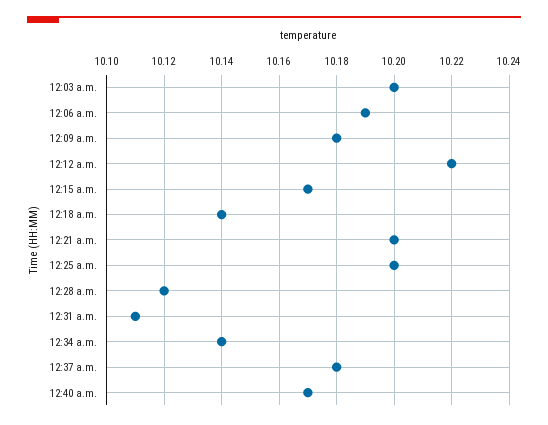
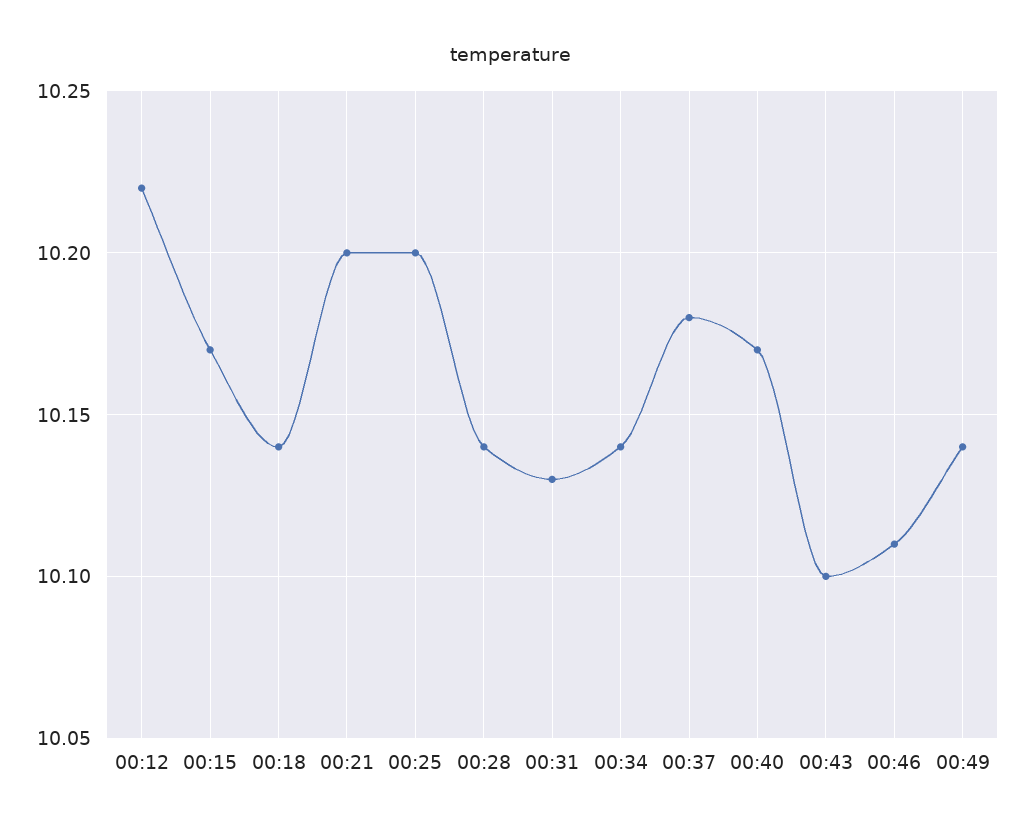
12:03 a.m.: 10.2 -> none
12:06 a.m.: 10.19 -> none
12:09 a.m.: 10.18 -> none
12:28 a.m.: 10.12 -> 10.14
12:31 a.m.: 10.11 -> 10.13
00:43: none -> 10.1
00:46: none -> 10.11
00:49: none -> 10.14

